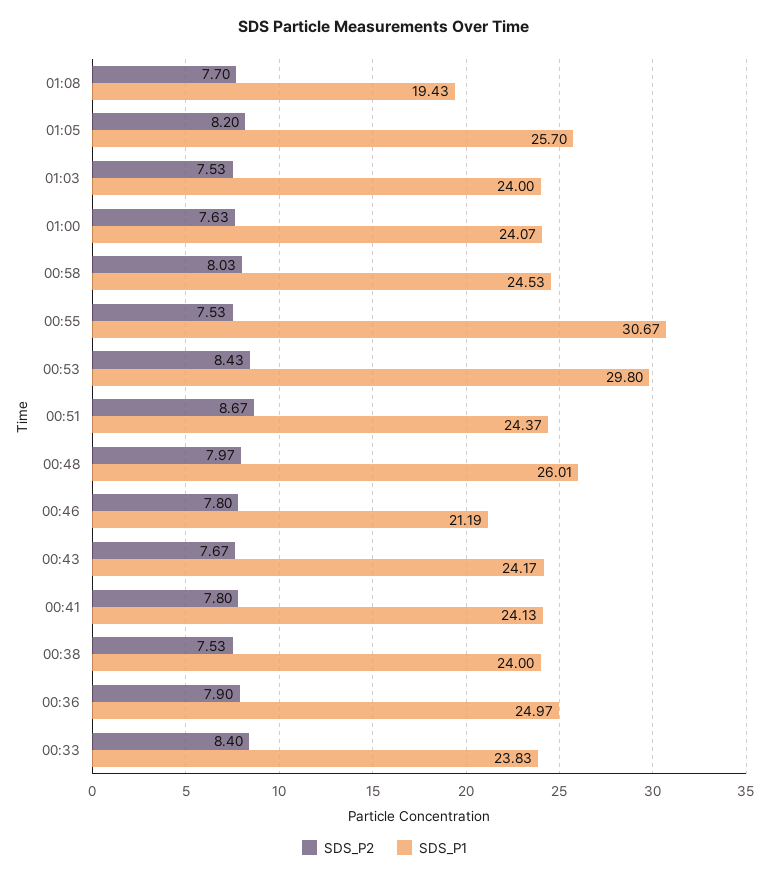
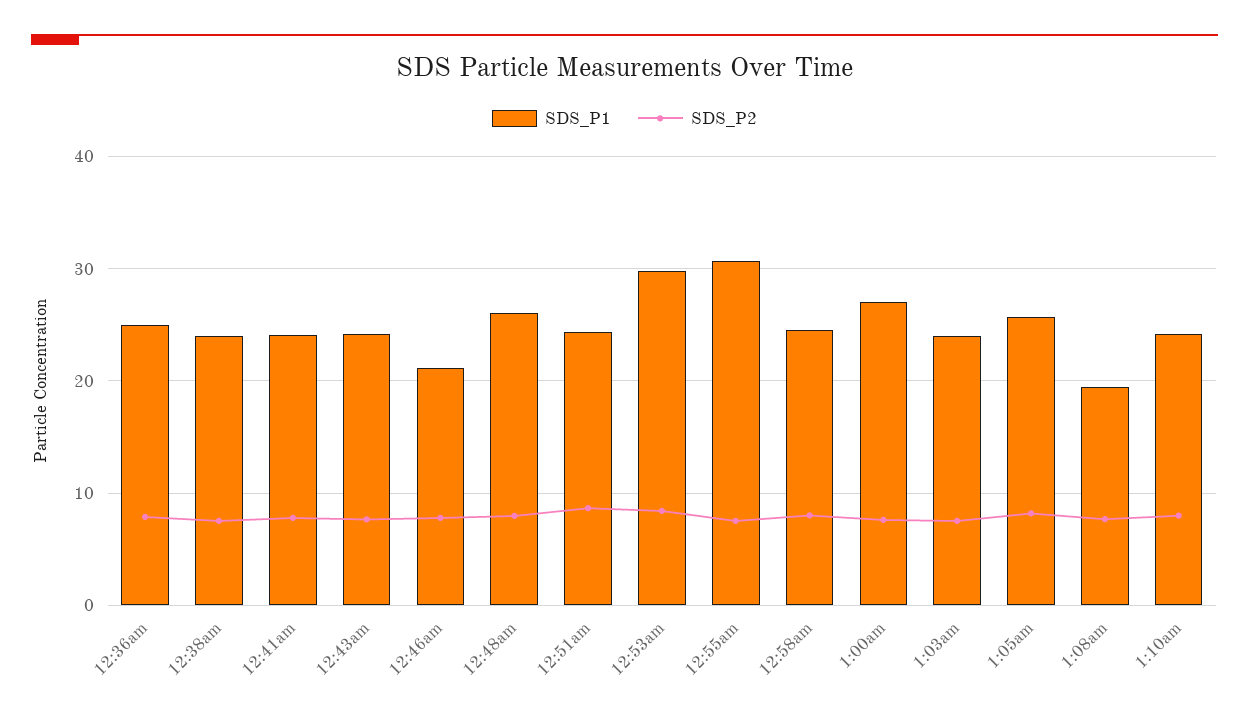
SDS_P1, 01:00: 24.07 -> 27
SDS_P2, 00:33: 8.4 -> none
SDS_P1, 00:33: 23.83 -> none
SDS_P1, 1:10am: none -> 24
SDS_P2, 1:10am: none -> 8

